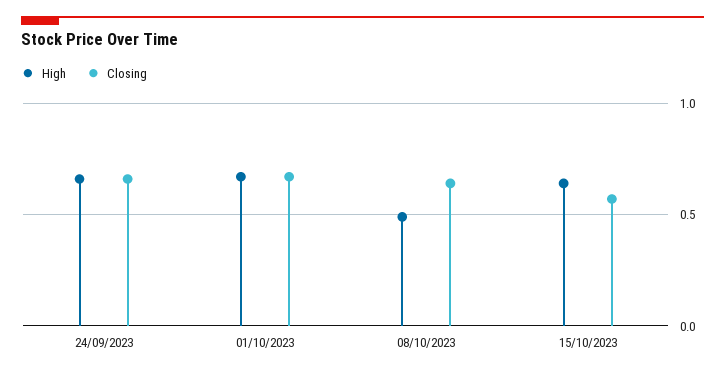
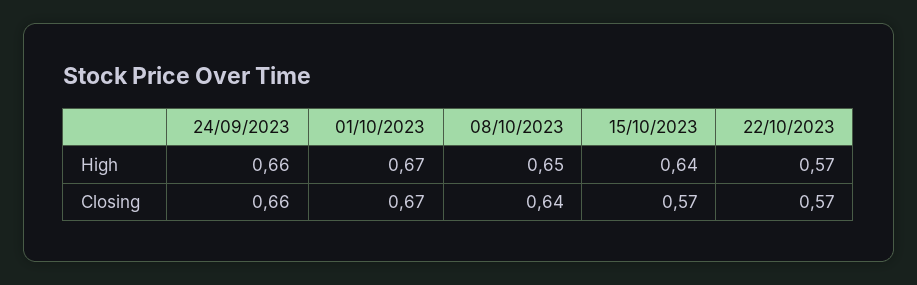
High, 08/10/2023: 0.5 -> 0.65
High, 22/10/2023: none -> 0.57
Closing, 22/10/2023: none -> 0.57

